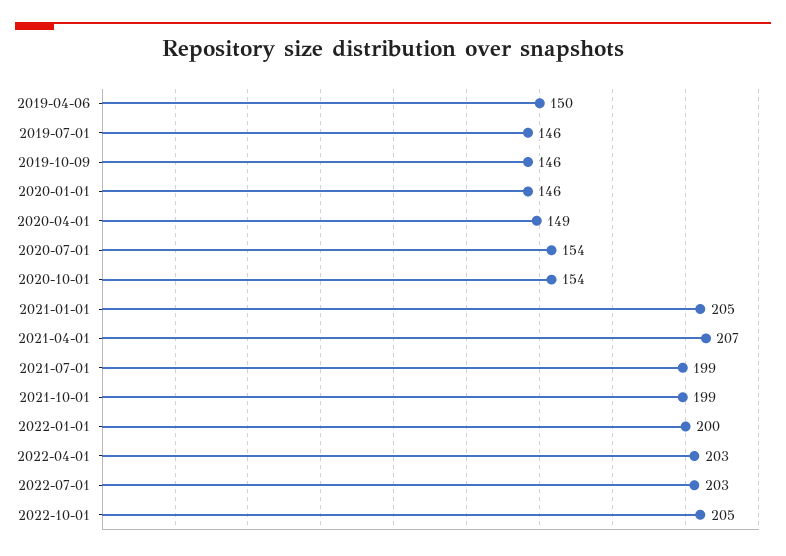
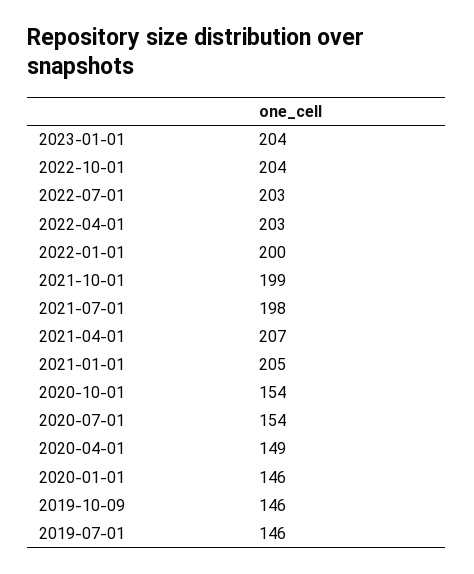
2019-04-06: 150 -> none
2021-07-01: 199 -> 198
2022-10-01: 205 -> 204
2023-01-01: none -> 204

